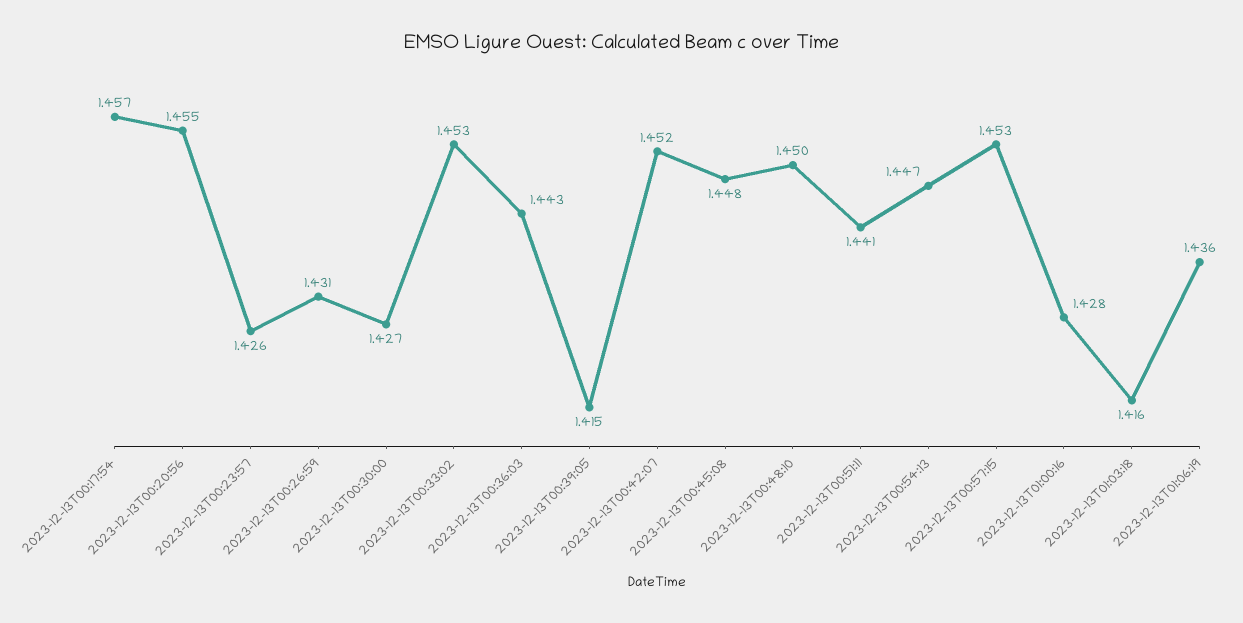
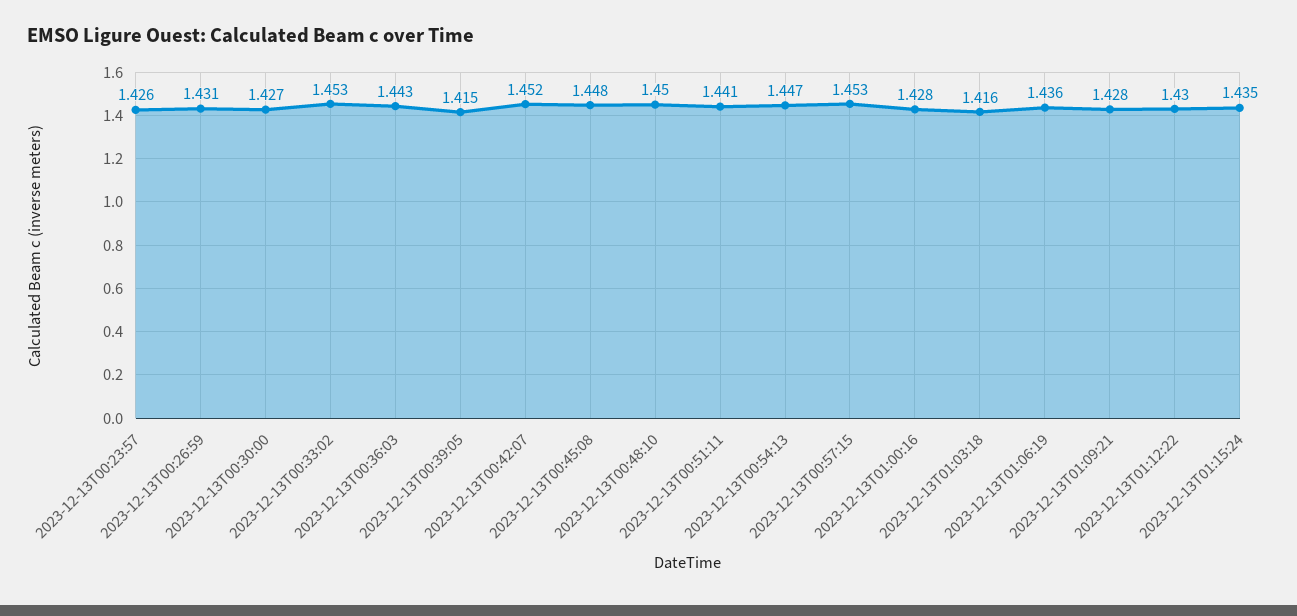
2023-12-13T00:17:54: 1.457 -> none
2023-12-13T00:20:56: 1.455 -> none
2023-12-13T01:09:21: none -> 1.428
2023-12-13T01:12:22: none -> 1.43
2023-12-13T01:15:24: none -> 1.435

